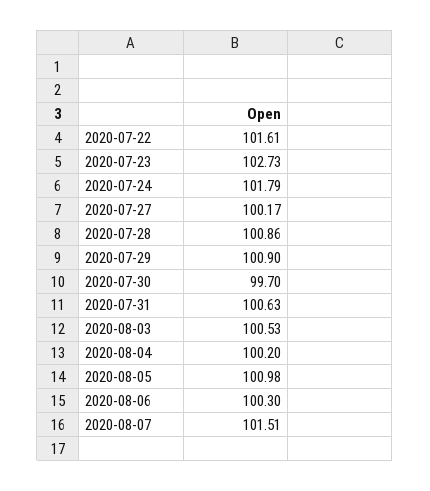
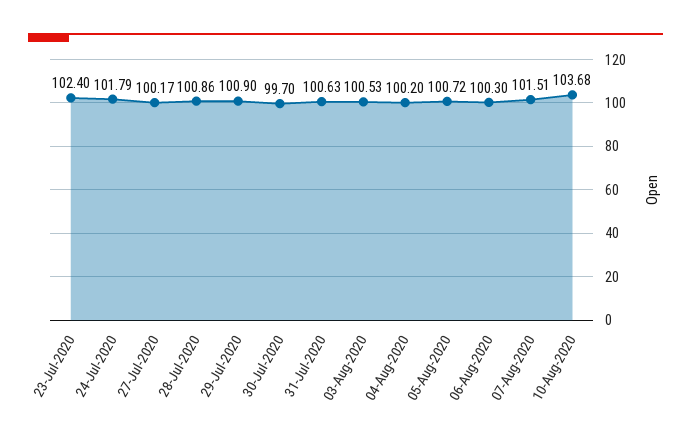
2020-07-22: 101.61 -> none
2020-07-23: 102.73 -> 102.4
2020-08-05: 100.98 -> 100.72
10-Aug-2020: none -> 103.68

